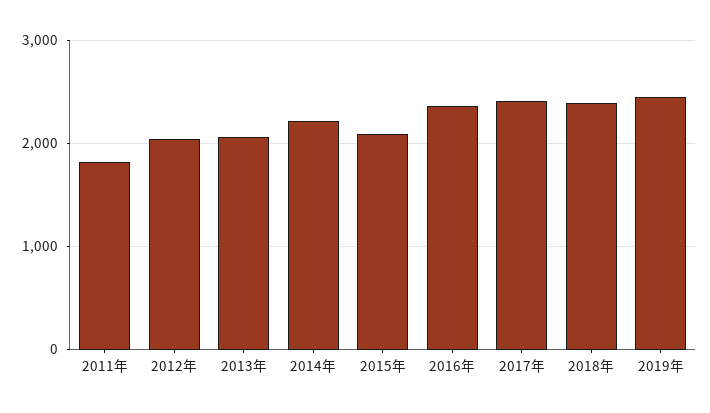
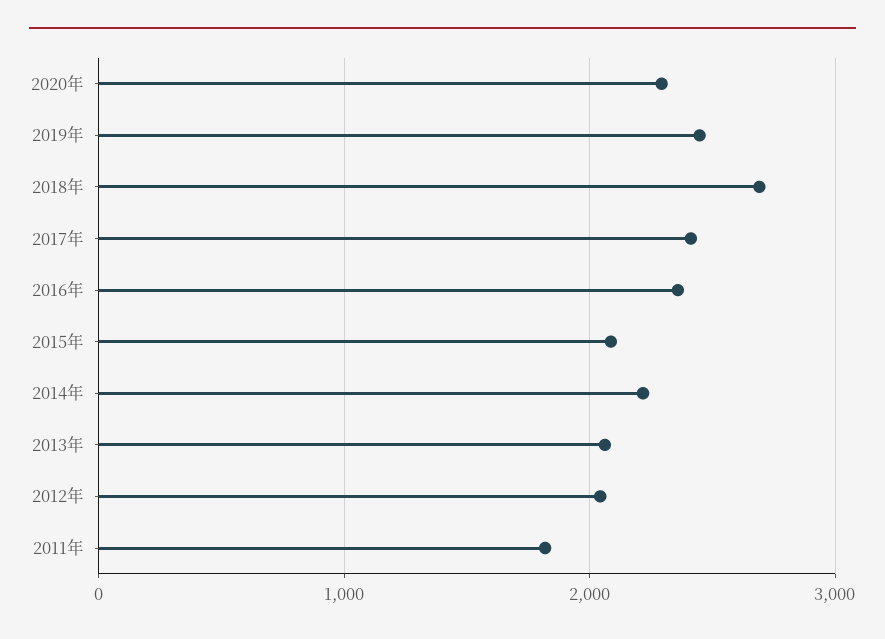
2018年: 2400 -> 2700
2020年: none -> 2300

